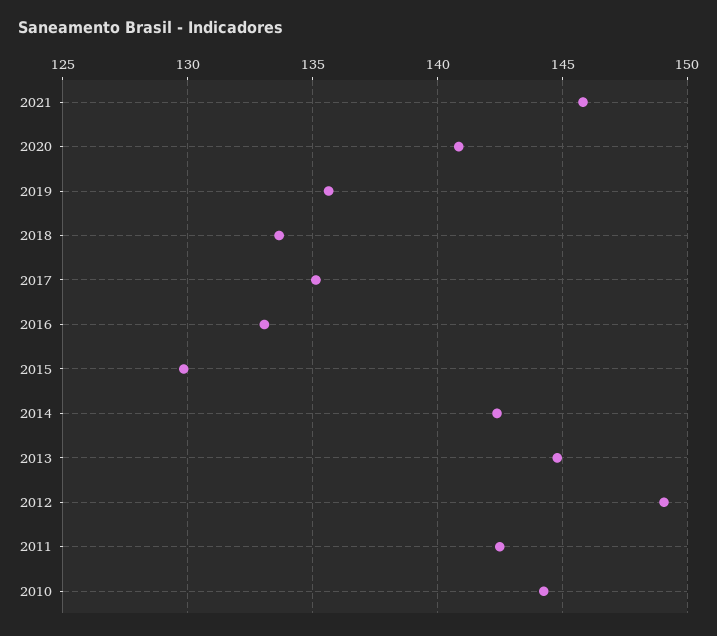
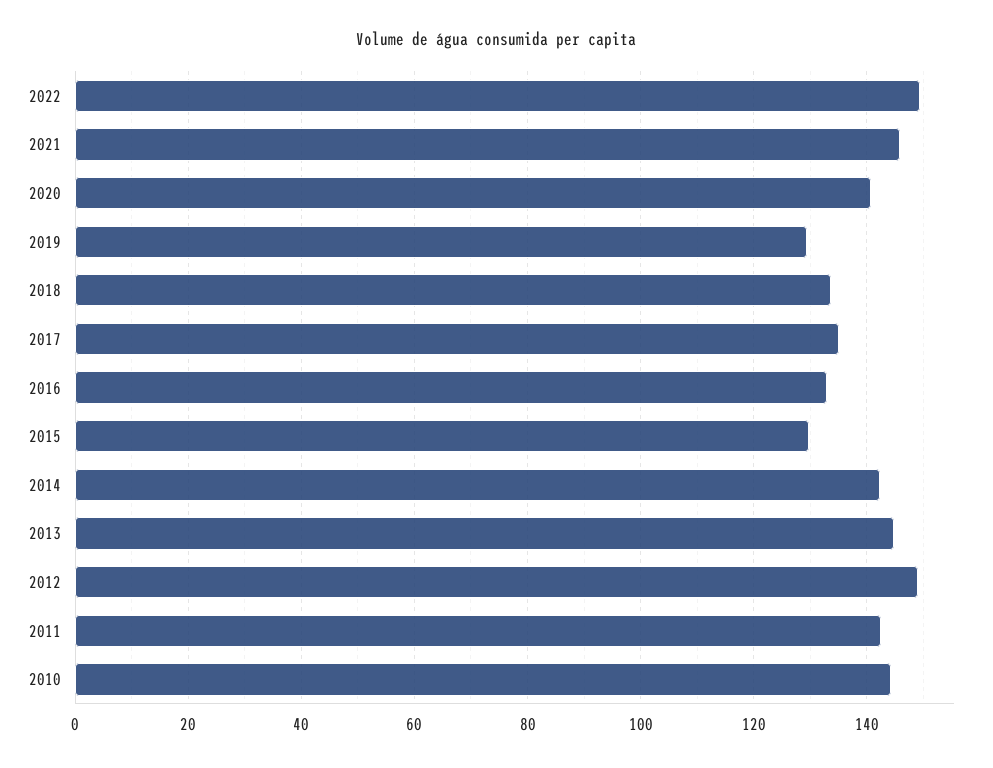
2019: 135.5 -> 130
2022: none -> 150

